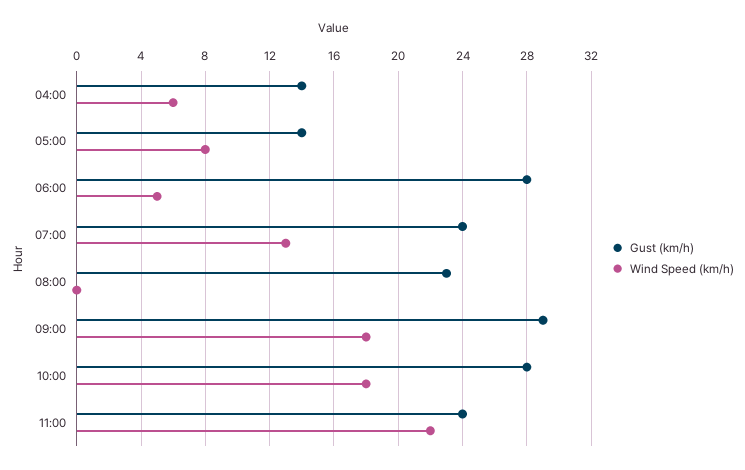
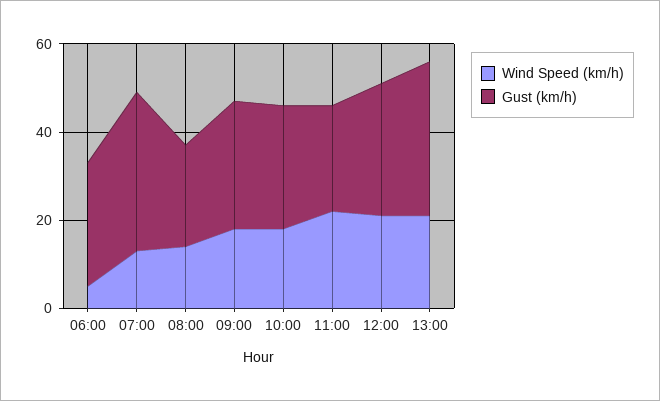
Gust (km/h), 04:00: 14 -> none
Wind Speed (km/h), 04:00: 6 -> none
Gust (km/h), 05:00: 14 -> none
Wind Speed (km/h), 05:00: 8 -> none
Gust (km/h), 07:00: 24 -> 35
Wind Speed (km/h), 08:00: 0 -> 15
Wind Speed (km/h), 12:00: none -> 20
Gust (km/h), 12:00: none -> 30
Wind Speed (km/h), 13:00: none -> 20
Gust (km/h), 13:00: none -> 35

